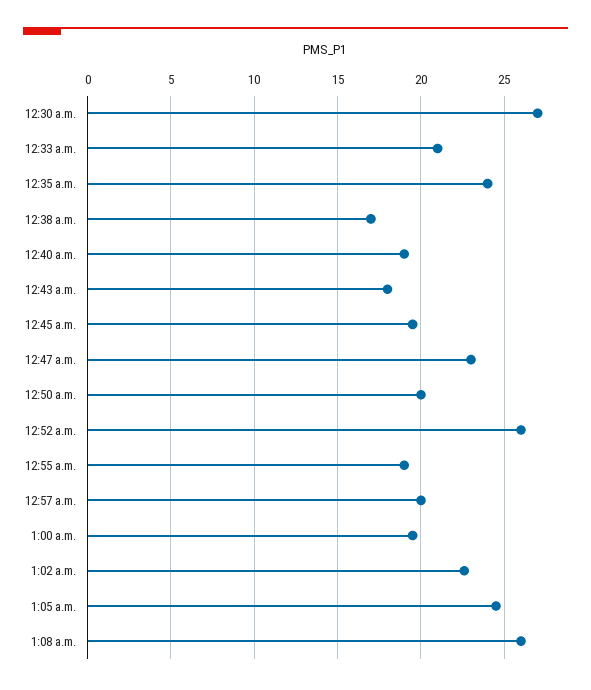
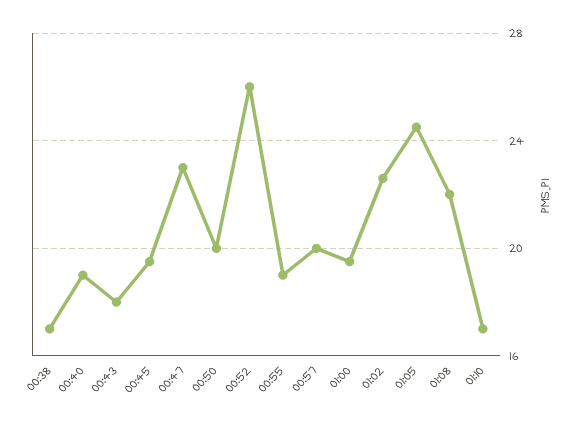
12:30 a.m.: 27 -> none
12:33 a.m.: 21 -> none
12:35 a.m.: 24 -> none
1:08 a.m.: 26 -> 22
01:10: none -> 17

